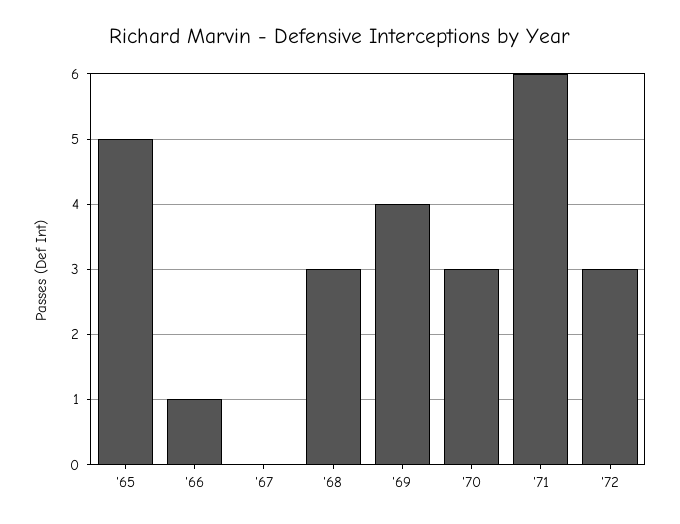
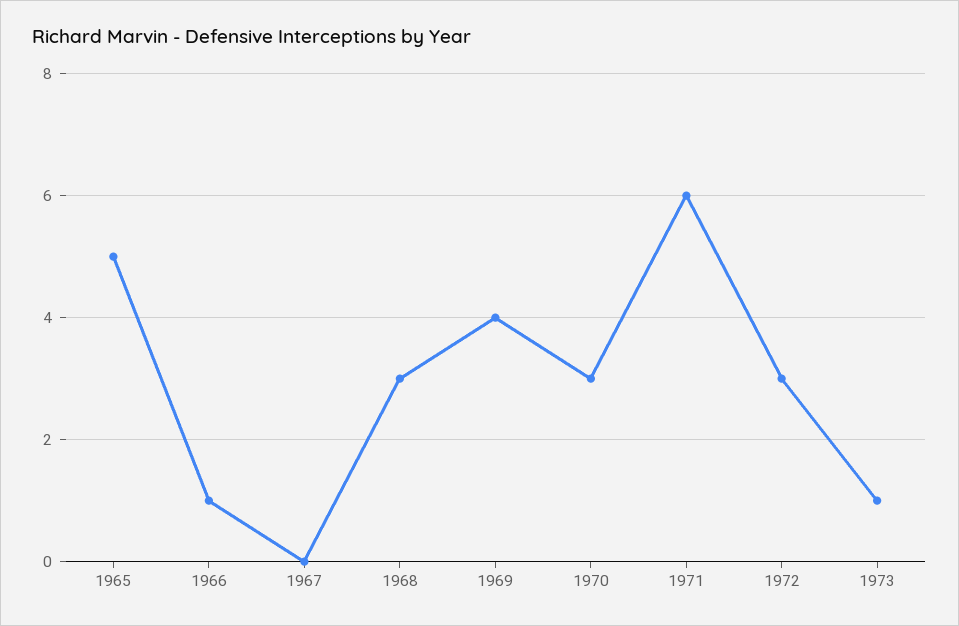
1973: none -> 1

